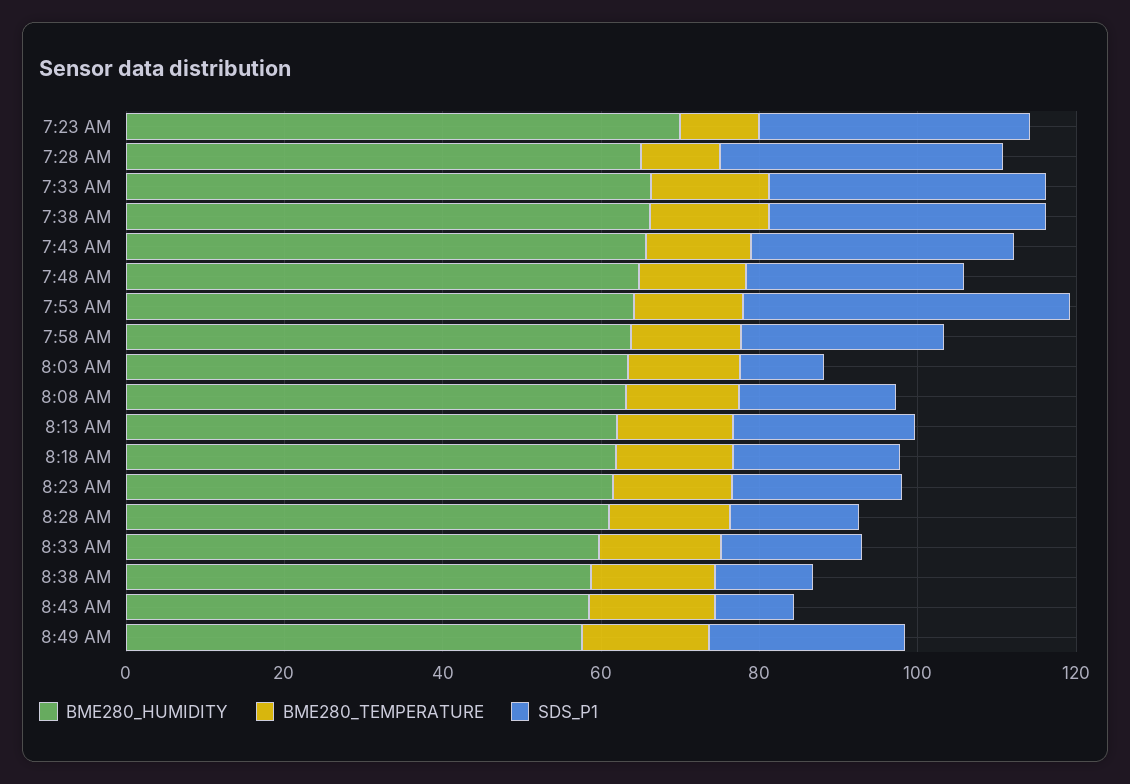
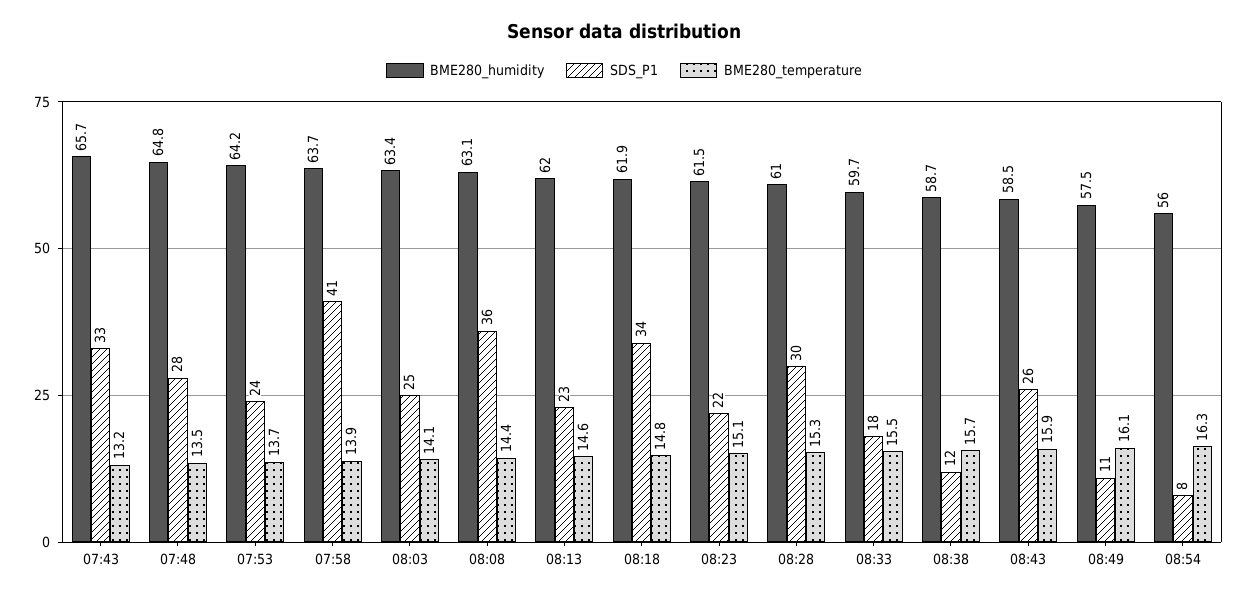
BME280_HUMIDITY, 7:23 AM: 70 -> none
BME280_TEMPERATURE, 7:23 AM: 10 -> none
SDS_P1, 7:23 AM: 35 -> none
BME280_HUMIDITY, 7:28 AM: 65 -> none
BME280_TEMPERATURE, 7:28 AM: 10 -> none
SDS_P1, 7:28 AM: 35 -> none
BME280_HUMIDITY, 7:33 AM: 65 -> none
BME280_TEMPERATURE, 7:33 AM: 15 -> none
SDS_P1, 7:33 AM: 35 -> none
BME280_HUMIDITY, 7:38 AM: 65 -> none
BME280_TEMPERATURE, 7:38 AM: 15 -> none
SDS_P1, 7:38 AM: 35 -> none
SDS_P1, 7:53 AM: 40 -> 24
SDS_P1, 7:58 AM: 25 -> 41
SDS_P1, 8:03 AM: 10 -> 25
SDS_P1, 8:08 AM: 20 -> 36
SDS_P1, 8:18 AM: 20 -> 34
SDS_P1, 8:28 AM: 15 -> 30
SDS_P1, 8:43 AM: 10 -> 26
SDS_P1, 8:49 AM: 25 -> 11
BME280_HUMIDITY, 08:54: none -> 56
SDS_P1, 08:54: none -> 8
BME280_TEMPERATURE, 08:54: none -> 16.3

